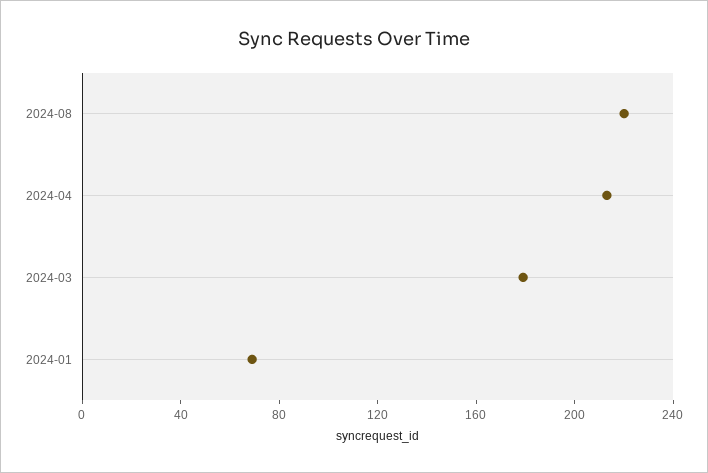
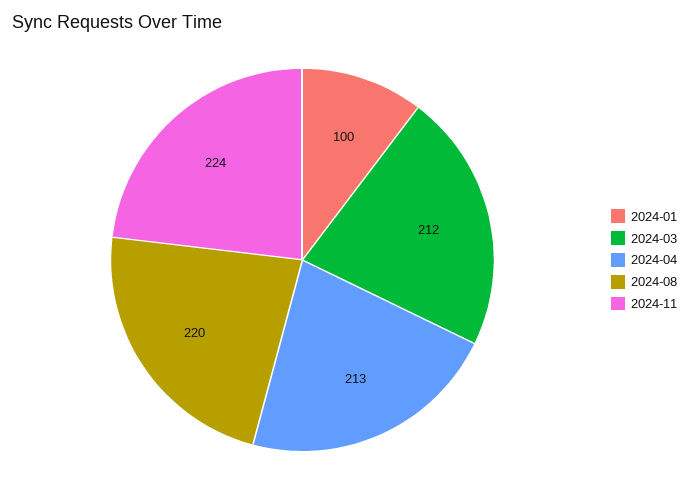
2024-03: 180 -> 212
2024-01: 70 -> 100
2024-11: none -> 224

